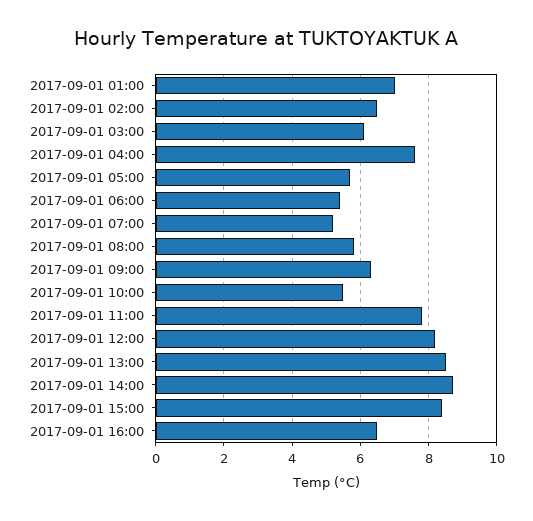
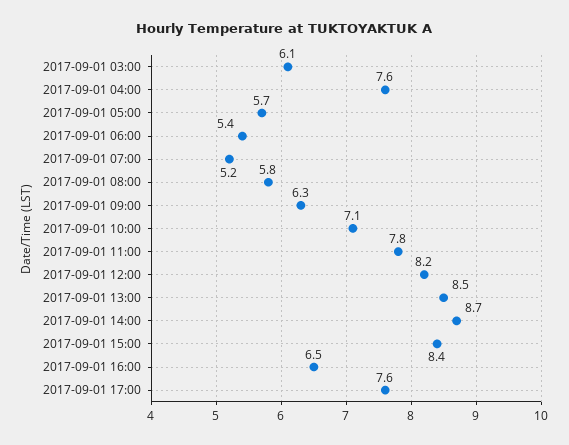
2017-09-01 01:00: 7 -> none
2017-09-01 02:00: 6.5 -> none
2017-09-01 10:00: 5.5 -> 7.1
2017-09-01 17:00: none -> 7.6

